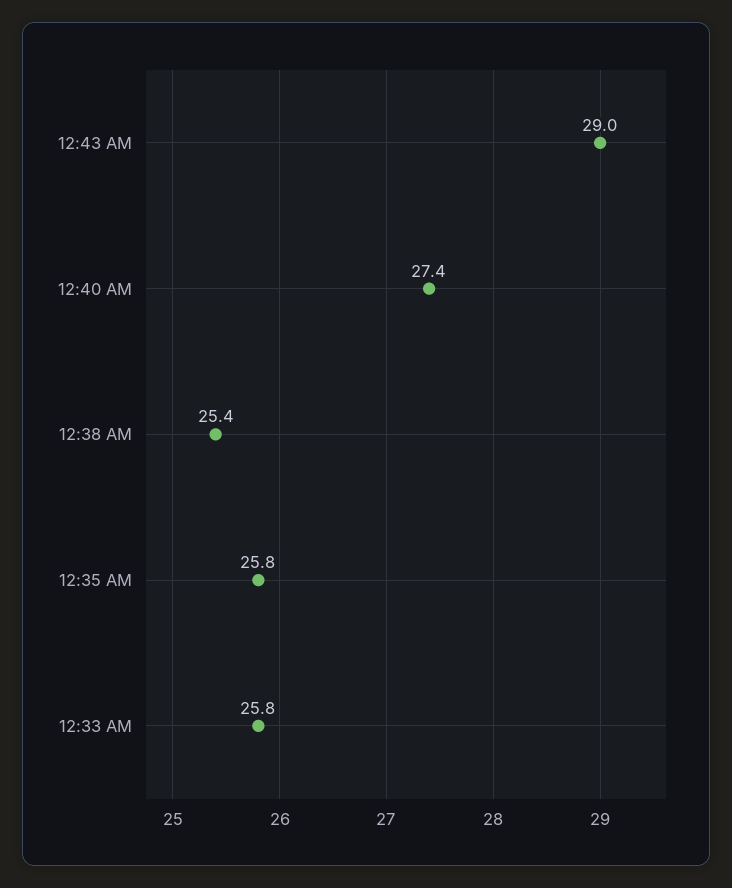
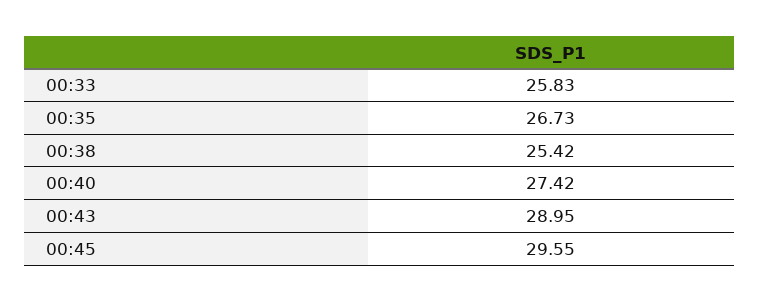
12:35 AM: 25.8 -> 26.73
00:45: none -> 29.55

